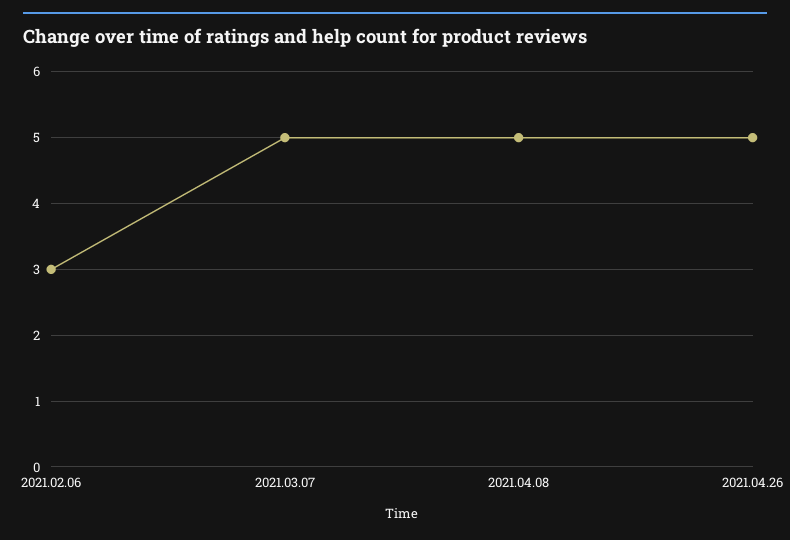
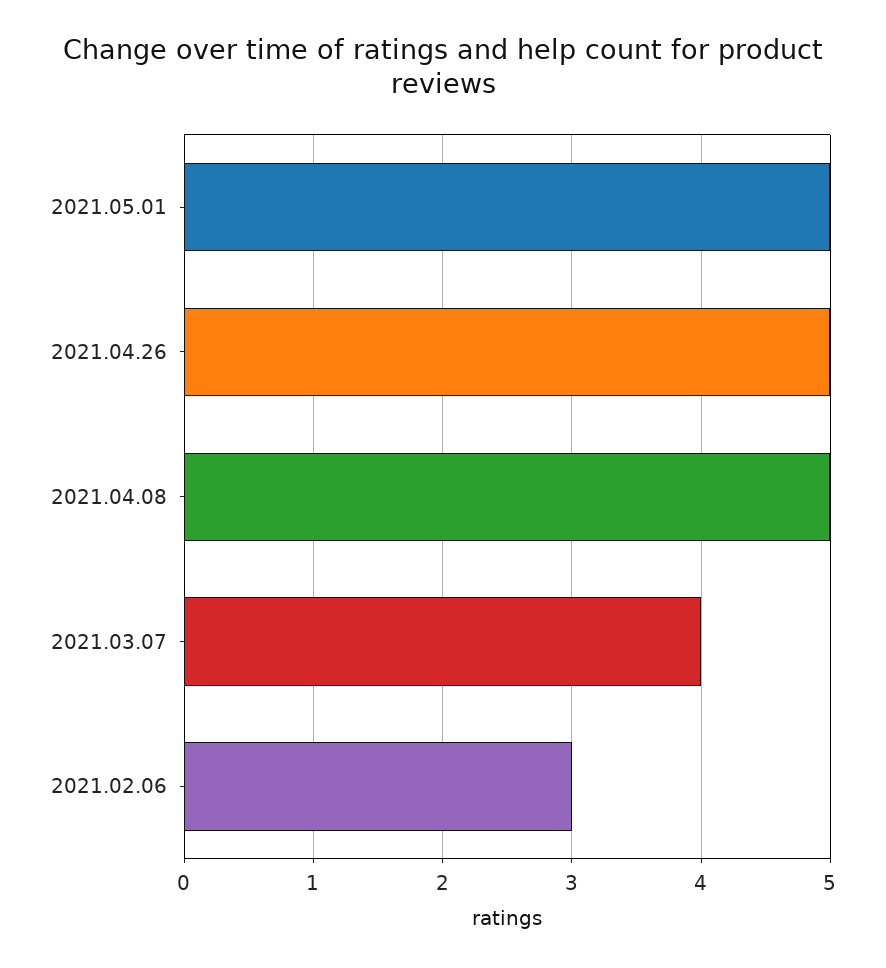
2021.03.07: 5 -> 4
2021.05.01: none -> 5

